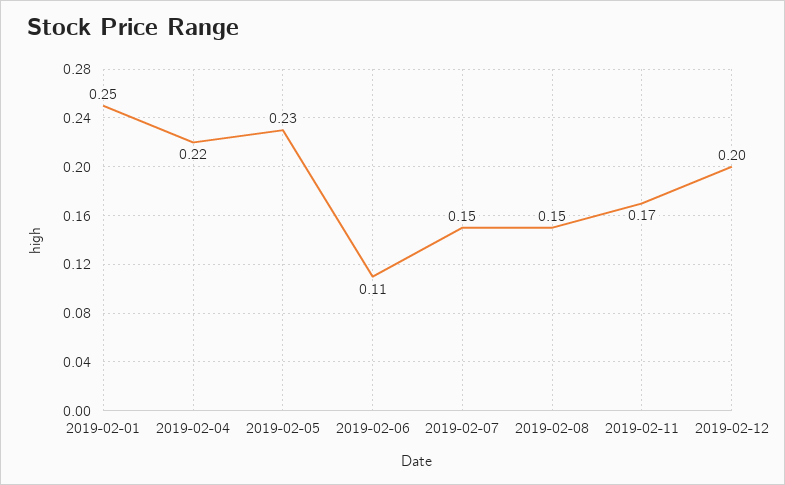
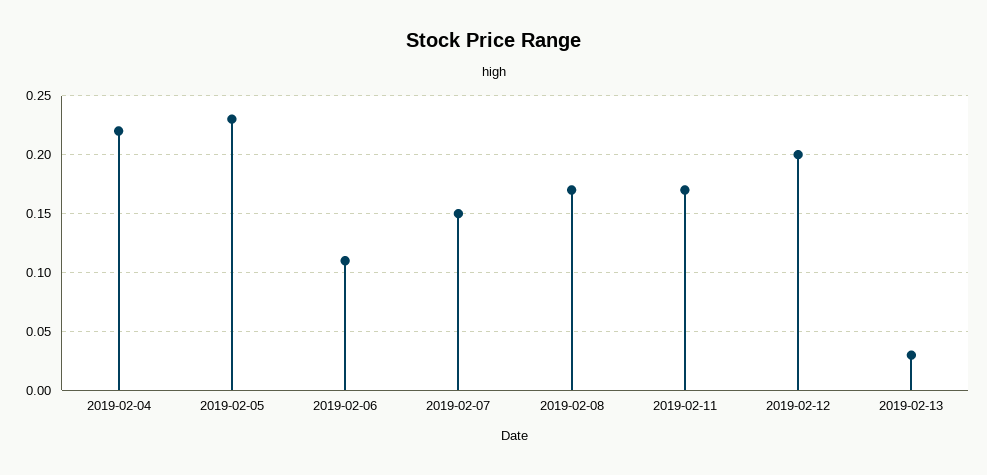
2019-02-01: 0.25 -> none
2019-02-08: 0.15 -> 0.17
2019-02-13: none -> 0.03

